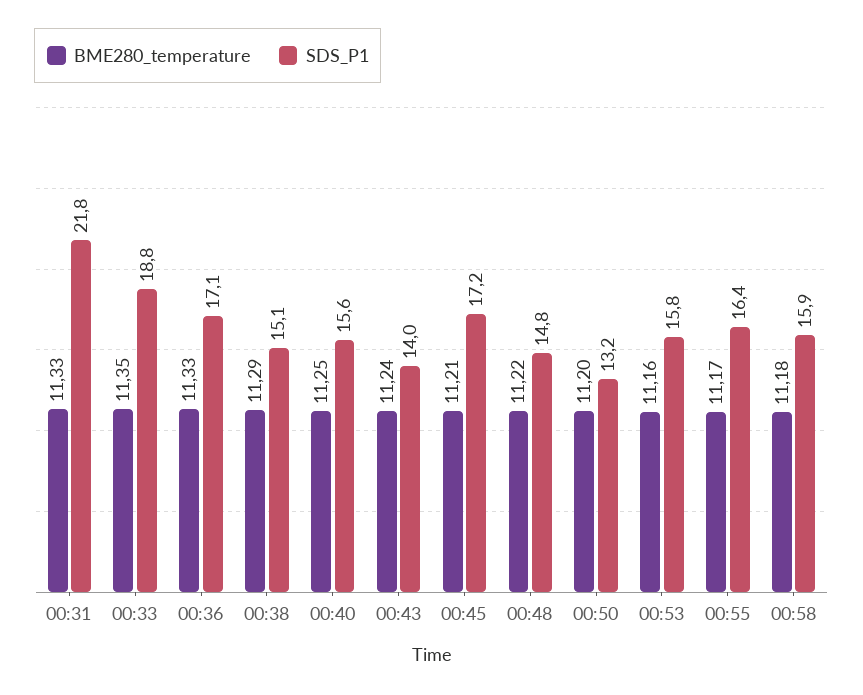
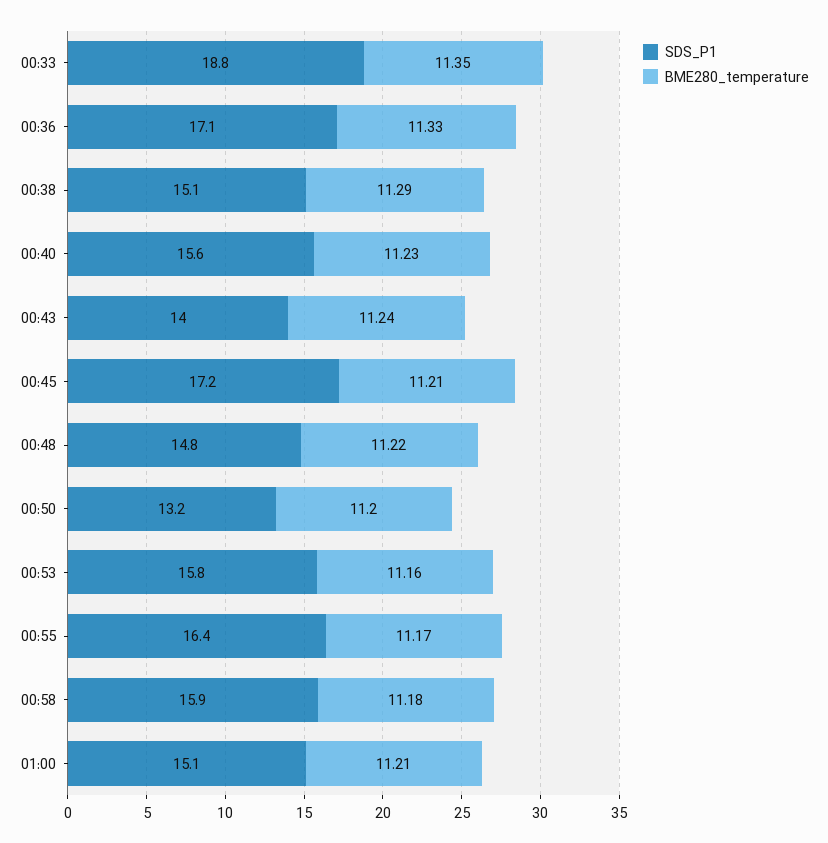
BME280_temperature, 00:31: 11.33 -> none
SDS_P1, 00:31: 21.8 -> none
BME280_temperature, 00:40: 11.25 -> 11.23
SDS_P1, 01:00: none -> 15.1
BME280_temperature, 01:00: none -> 11.21

